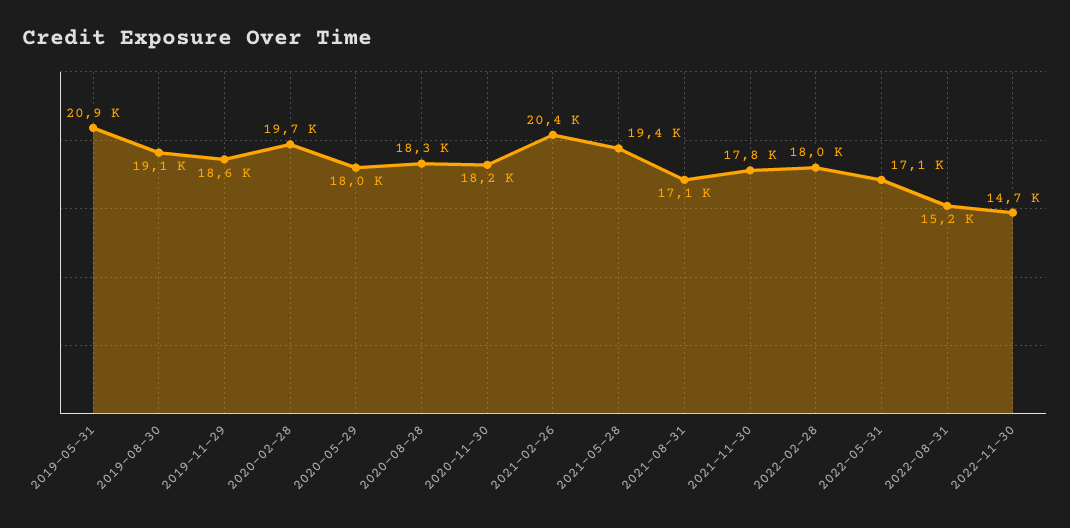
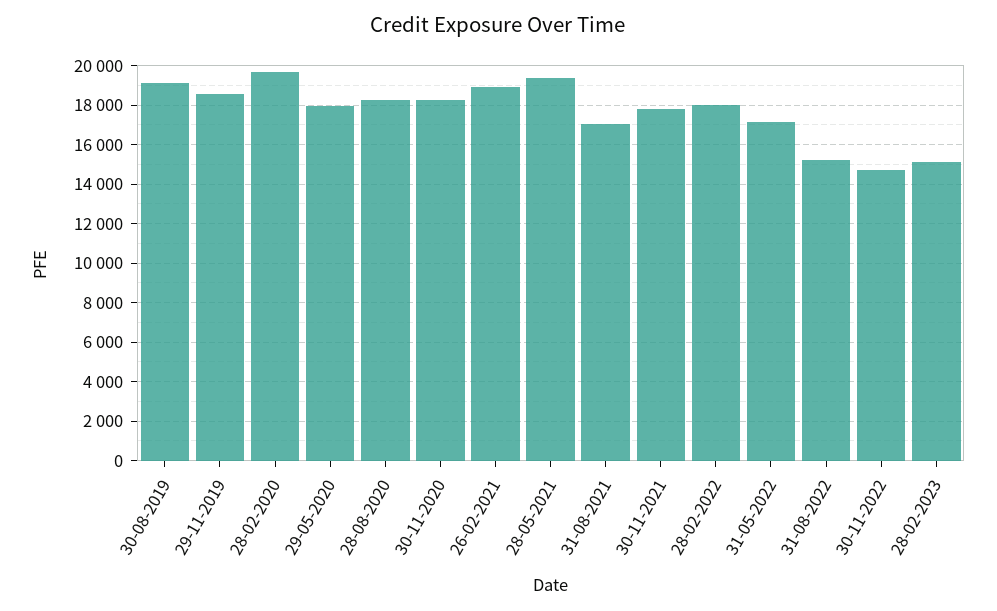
2019-05-31: 20900 -> none
2021-02-26: 20400 -> 19000
28-02-2023: none -> 15000

